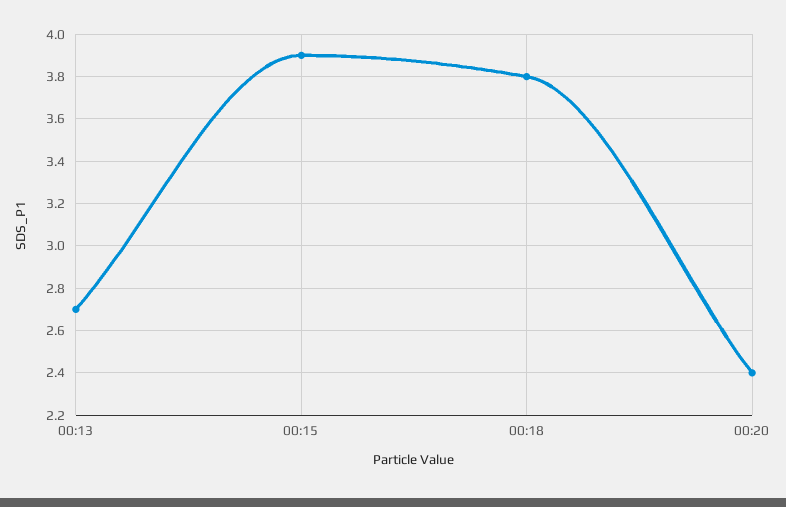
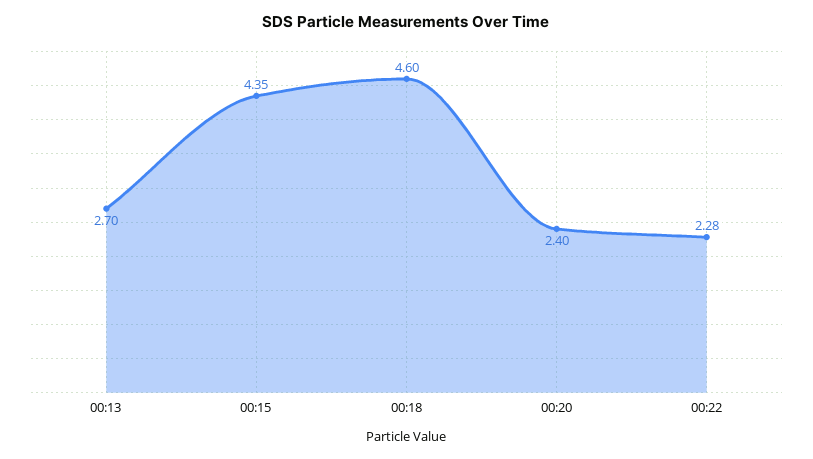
00:15: 3.9 -> 4.35
00:18: 3.8 -> 4.6
00:22: none -> 2.28

